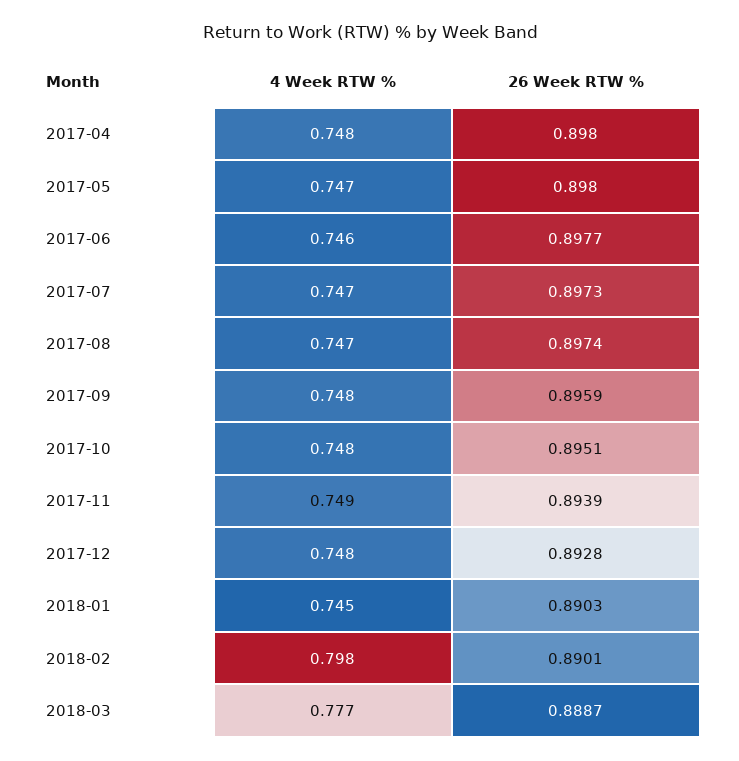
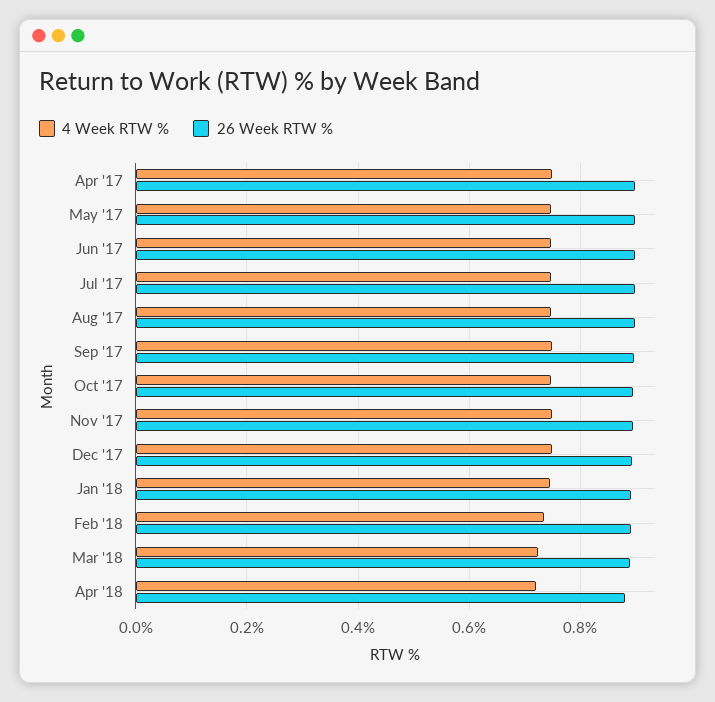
4 Week RTW %, 2018-02: 0.798 -> 0.74
4 Week RTW %, 2018-03: 0.777 -> 0.72
4 Week RTW %, Apr '18: none -> 0.72
26 Week RTW %, Apr '18: none -> 0.88

